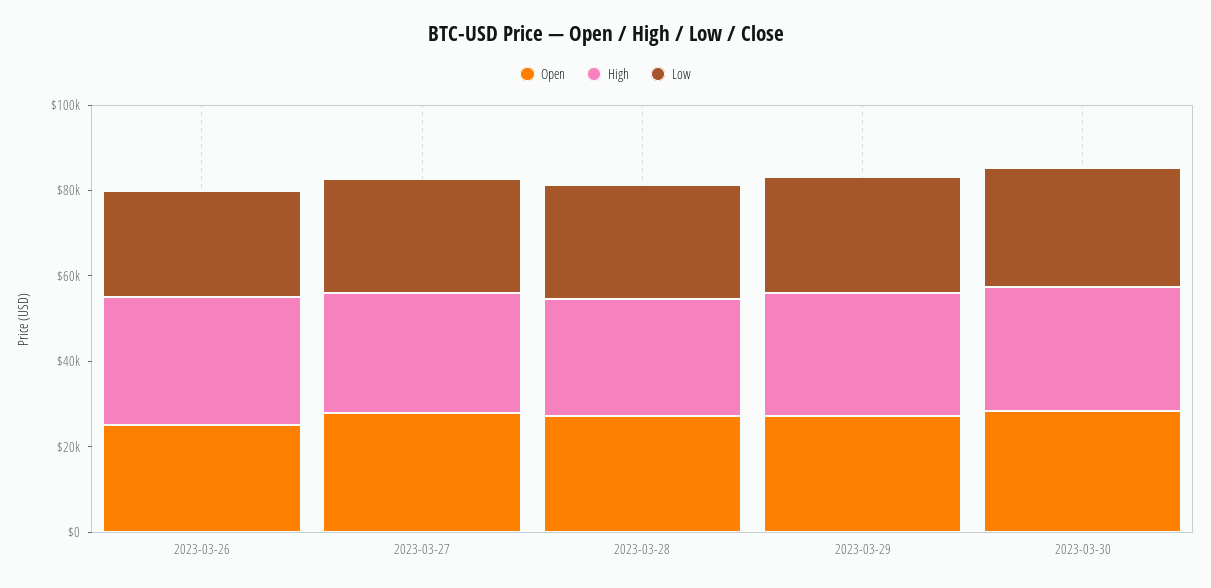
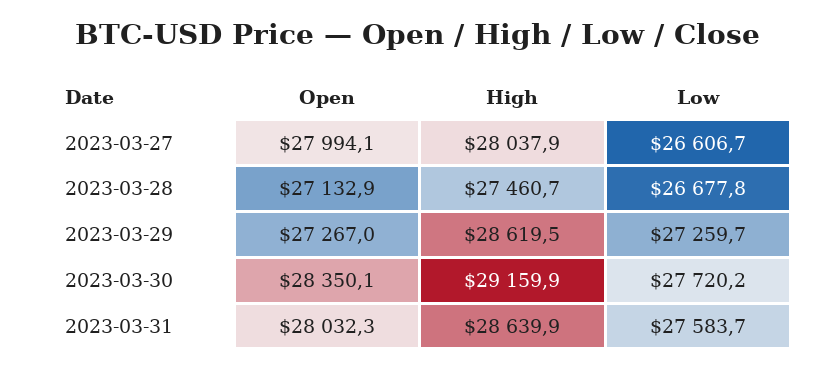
Open, 2023-03-26: 25000 -> none
High, 2023-03-26: 30000 -> none
Low, 2023-03-26: 25000 -> none
Open, 2023-03-31: none -> 28032.3
High, 2023-03-31: none -> 28639.9
Low, 2023-03-31: none -> 27583.7

